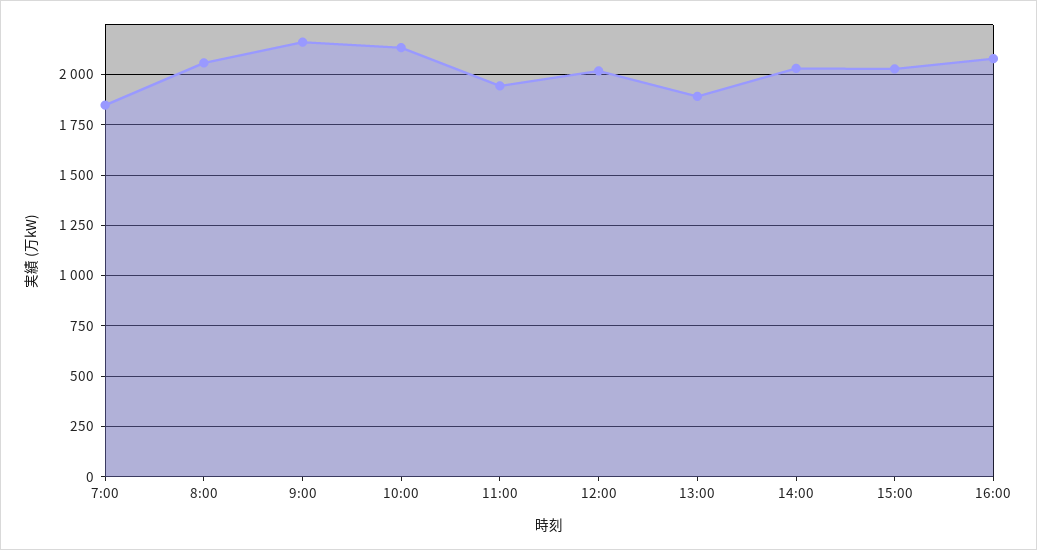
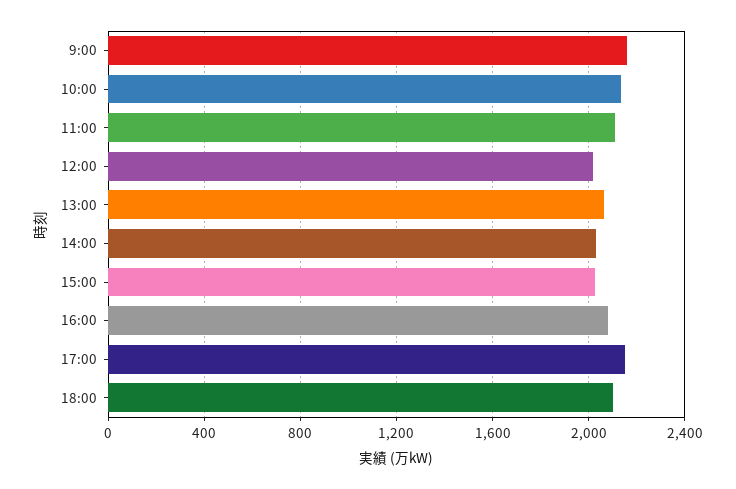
7:00: 1850 -> none
8:00: 2050 -> none
11:00: 1950 -> 2100
13:00: 1900 -> 2050
17:00: none -> 2150
18:00: none -> 2100

